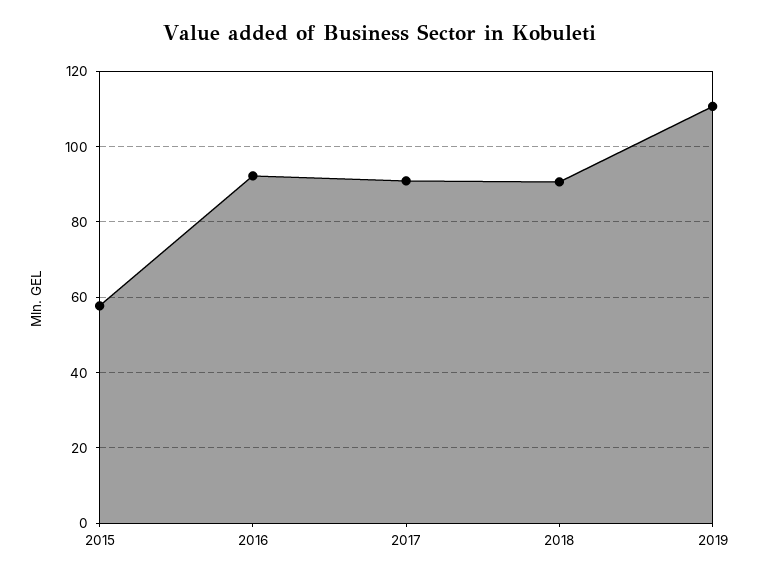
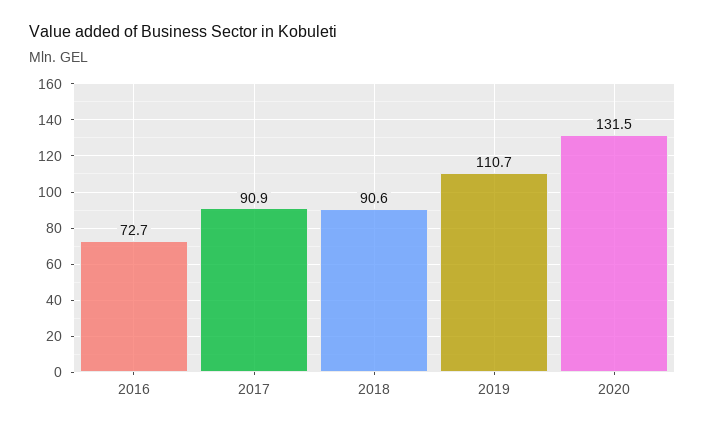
2015: 58 -> none
2016: 92 -> 72.7
2020: none -> 131.5

